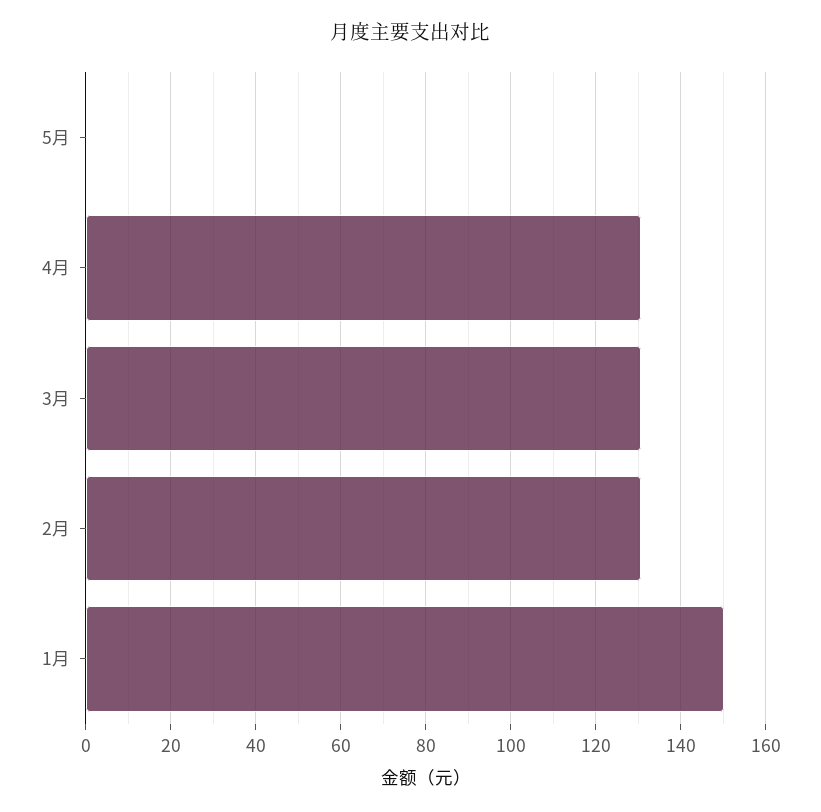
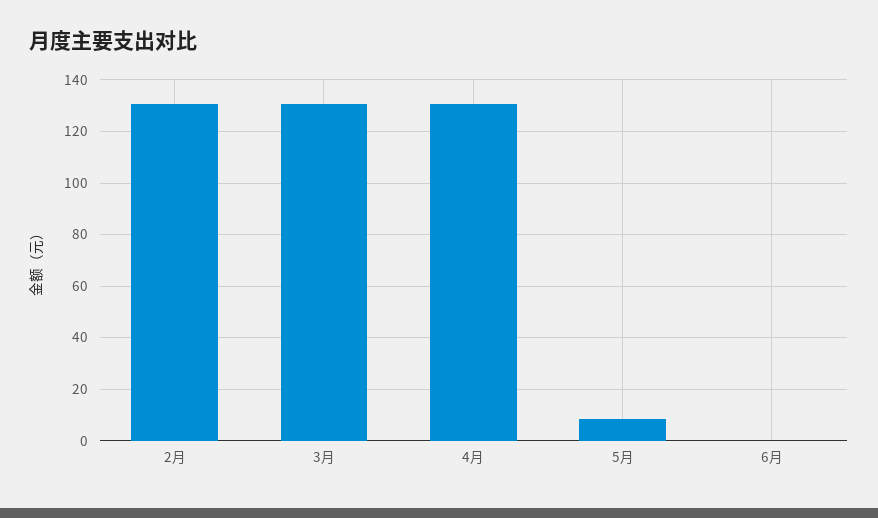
5月: 0 -> 7.5
1月: 150 -> none
6月: none -> 0

